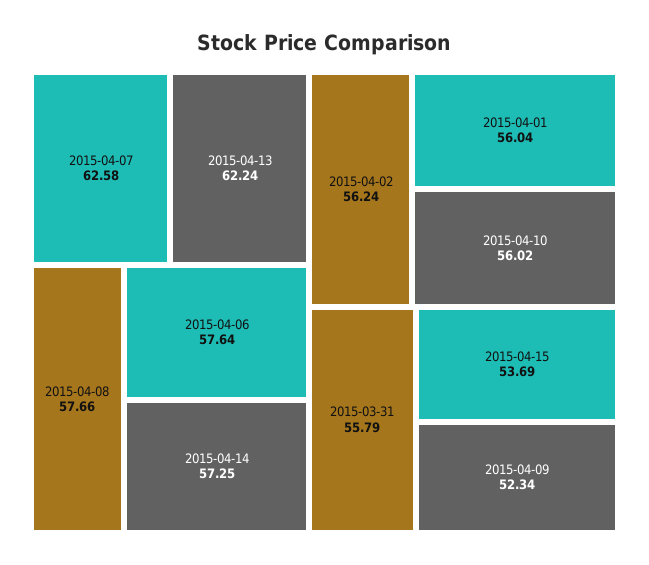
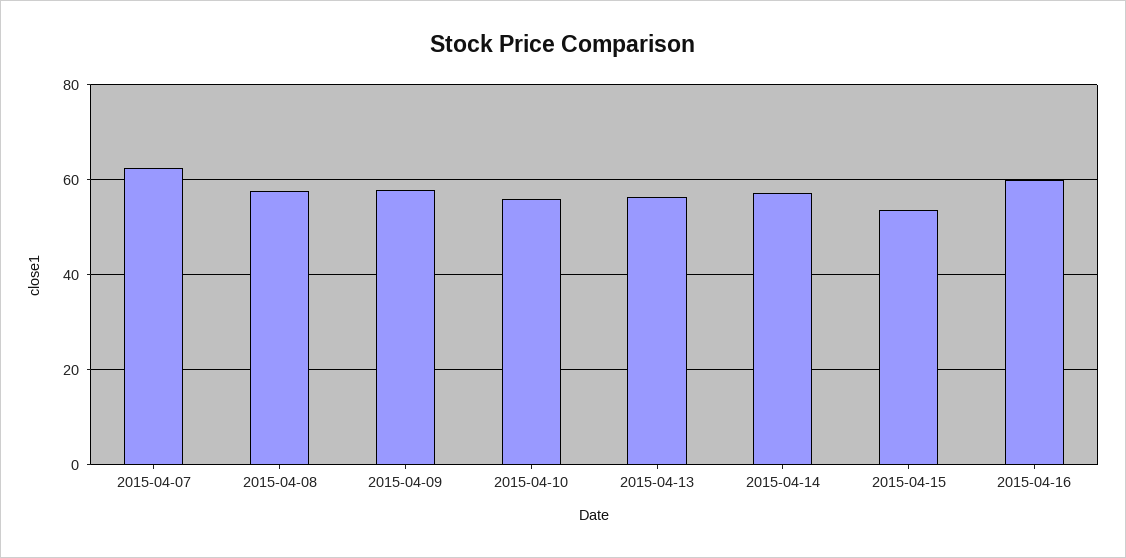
2015-04-13: 62.24 -> 56
2015-04-06: 57.64 -> none
2015-04-02: 56.24 -> none
2015-04-01: 56.04 -> none
2015-03-31: 55.79 -> none
2015-04-09: 52.34 -> 58
2015-04-16: none -> 60

